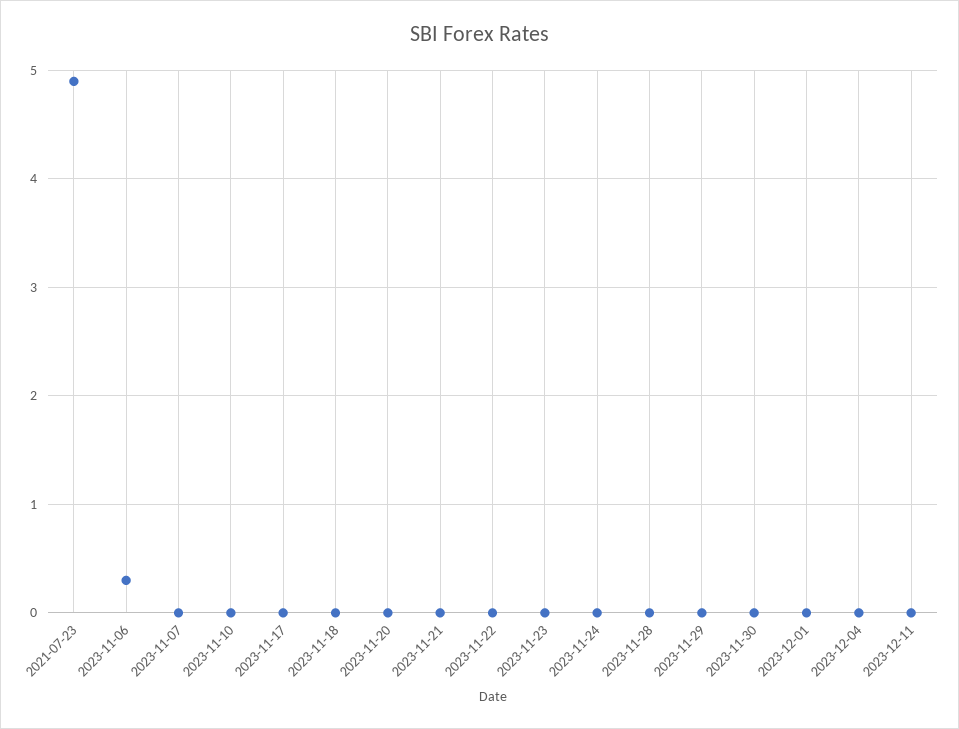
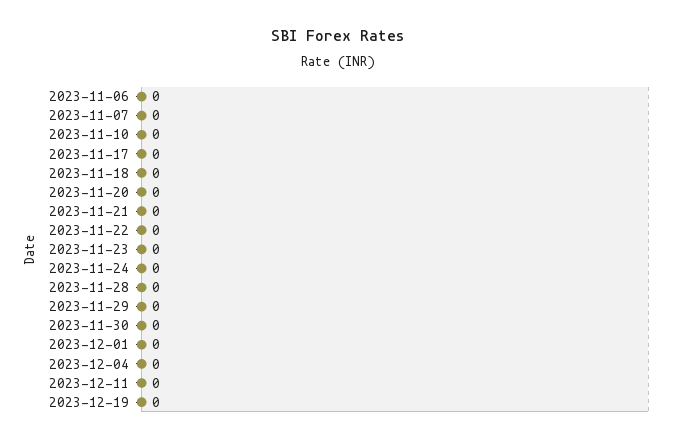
2021-07-23: 4.9 -> none
2023-11-06: 0.3 -> 0
2023-12-19: none -> 0

